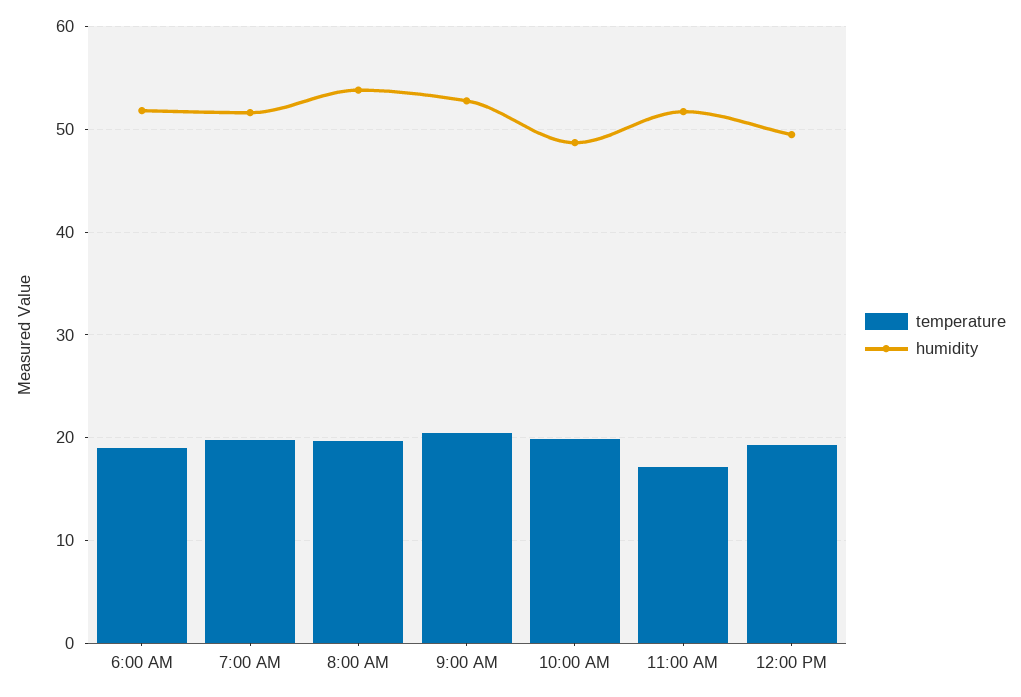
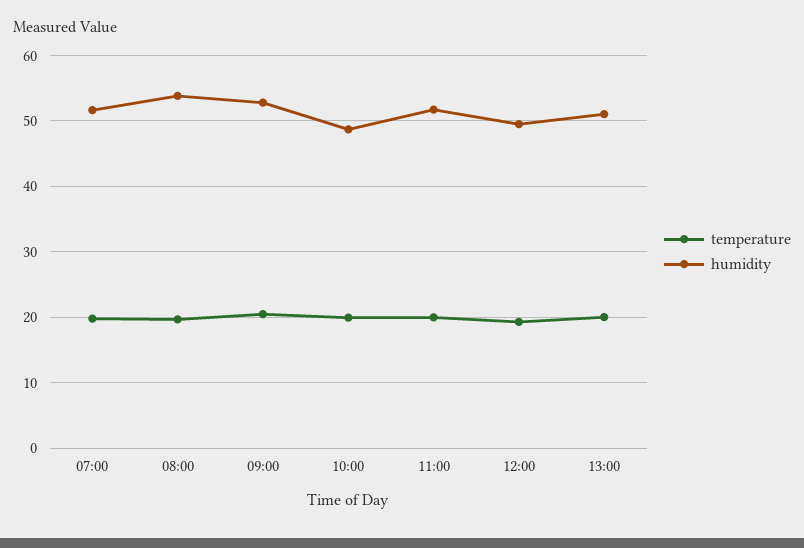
temperature, 6:00 AM: 19 -> none
humidity, 6:00 AM: 52 -> none
temperature, 11:00 AM: 17 -> 20
temperature, 13:00: none -> 20
humidity, 13:00: none -> 51

